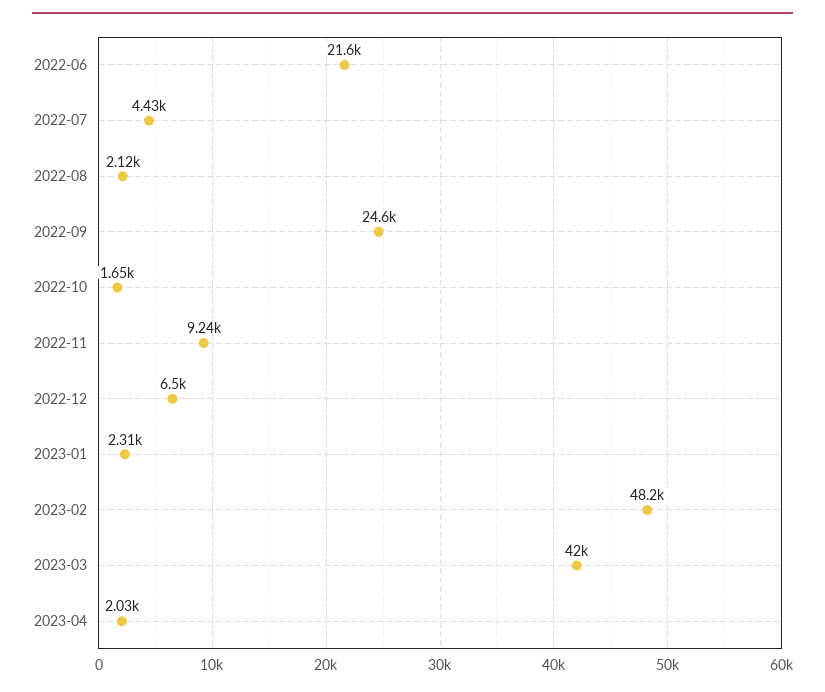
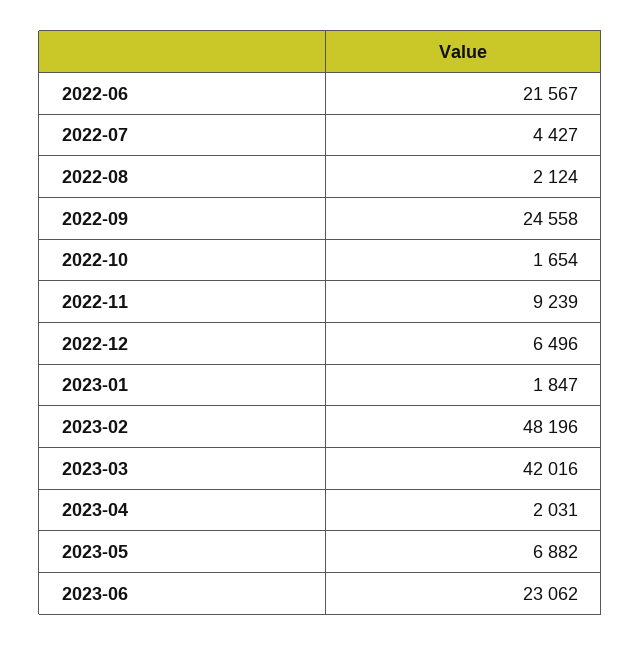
2023-01: 2310 -> 1847
2023-05: none -> 6882
2023-06: none -> 23062

